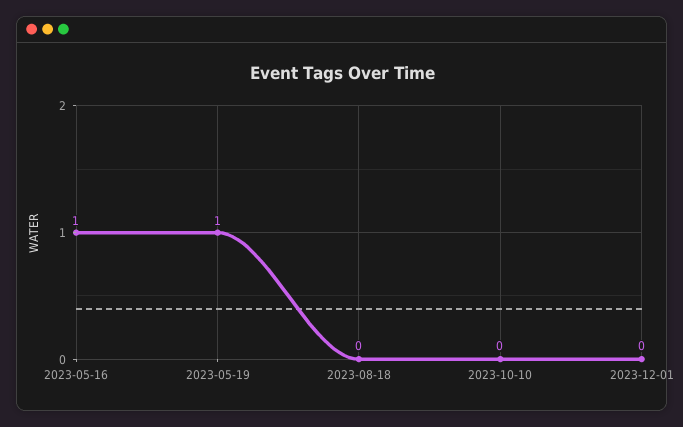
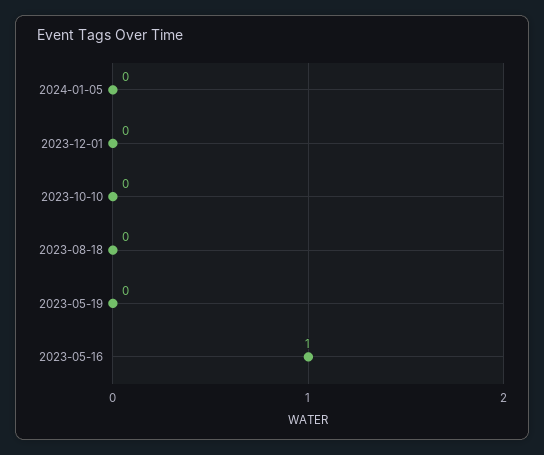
2023-05-19: 1 -> 0
2024-01-05: none -> 0

